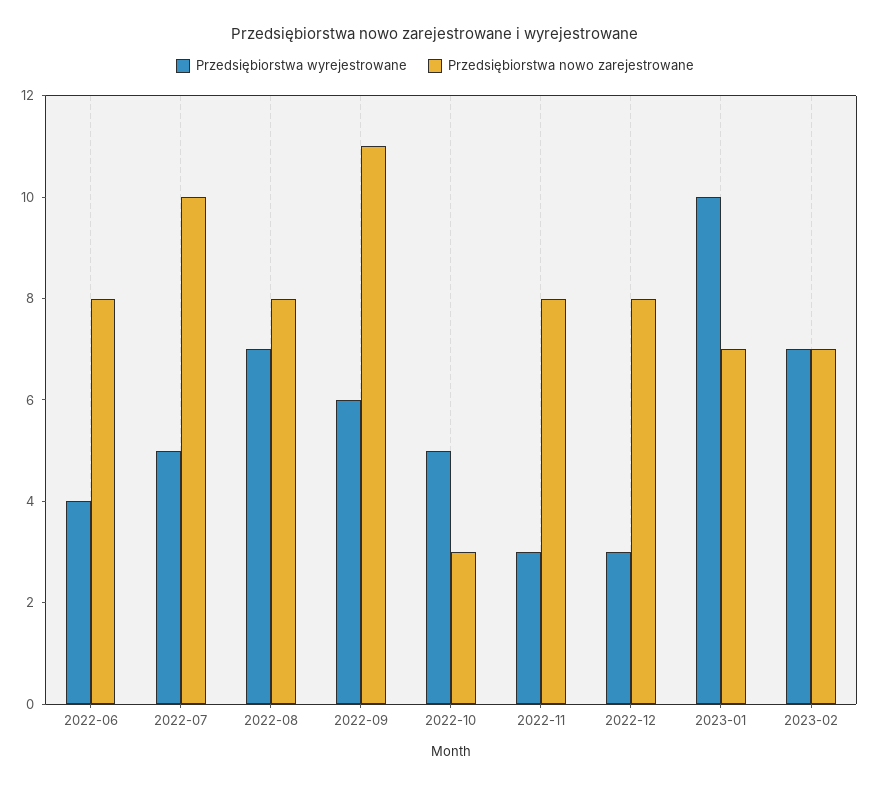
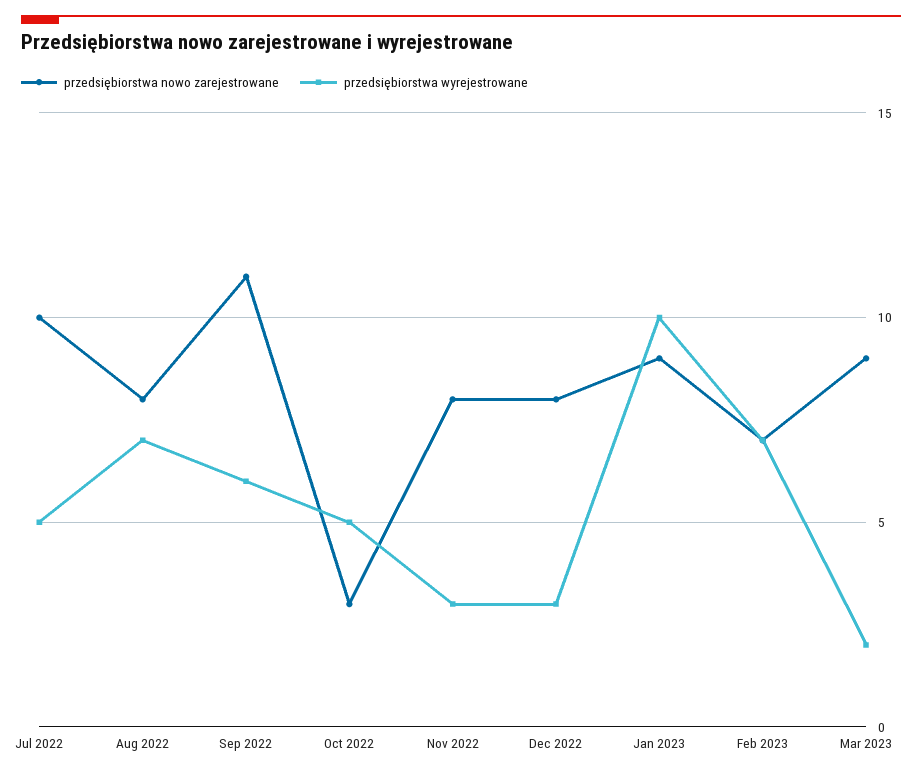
Przedsiębiorstwa wyrejestrowane, 2022-06: 4 -> none
Przedsiębiorstwa nowo zarejestrowane, 2022-06: 8 -> none
Przedsiębiorstwa nowo zarejestrowane, 2023-01: 7 -> 9
Przedsiębiorstwa nowo zarejestrowane, Mar 2023: none -> 9
Przedsiębiorstwa wyrejestrowane, Mar 2023: none -> 2

